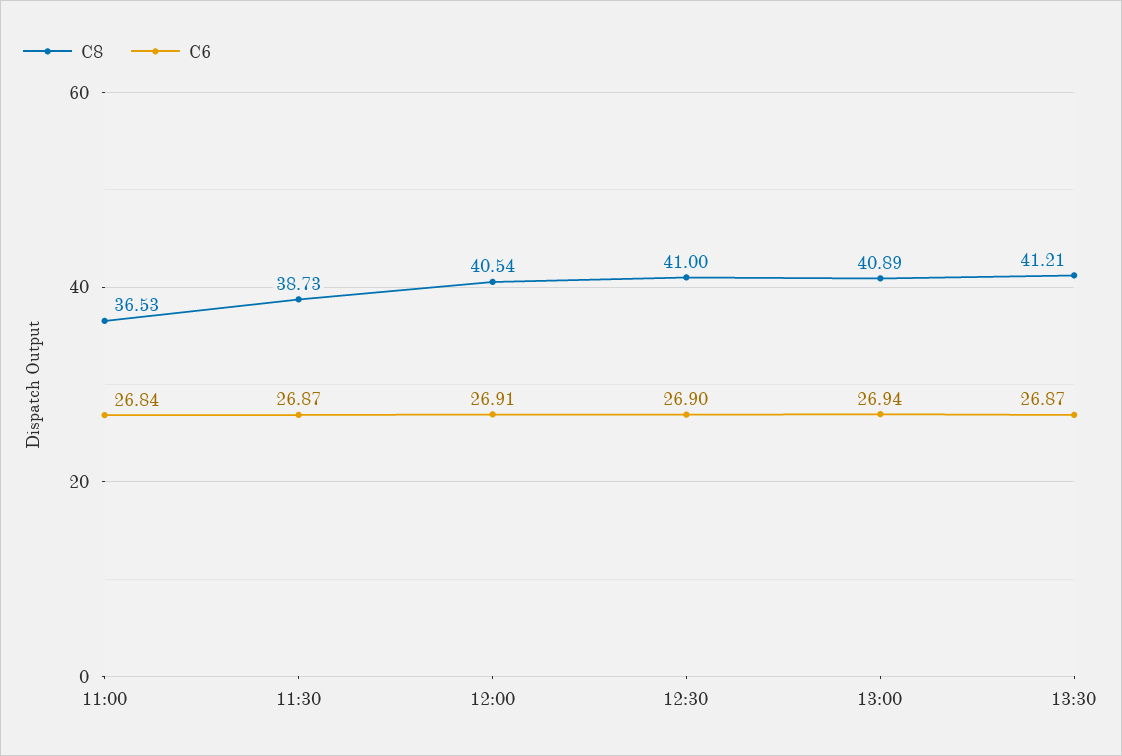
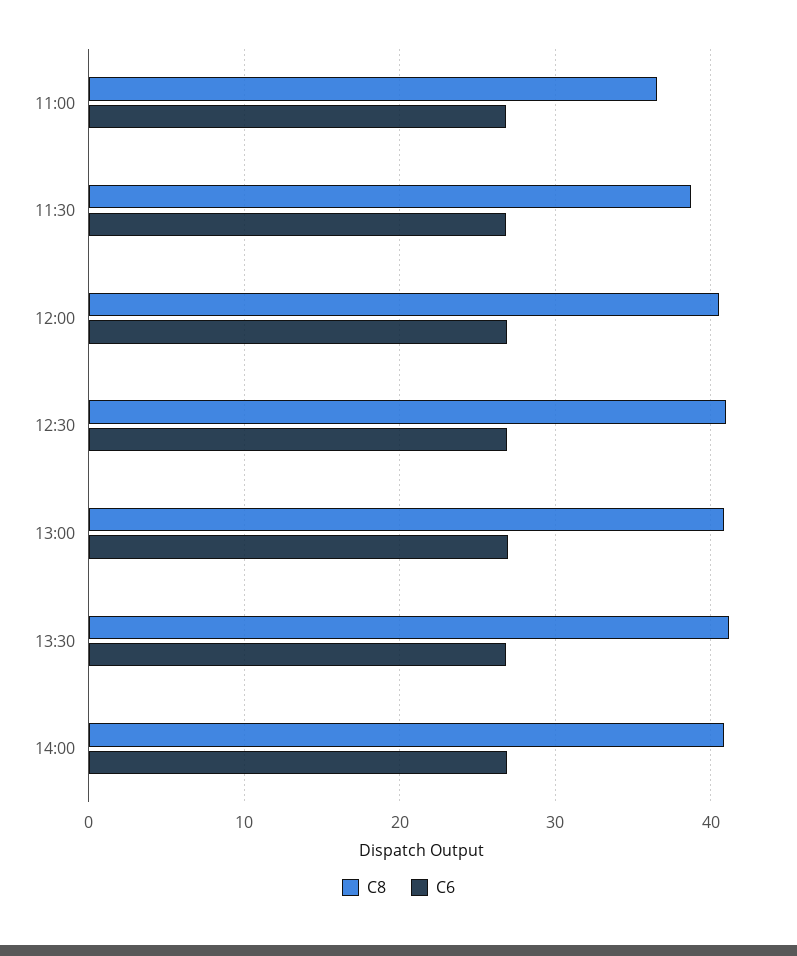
C8, 14:00: none -> 41
C6, 14:00: none -> 27

